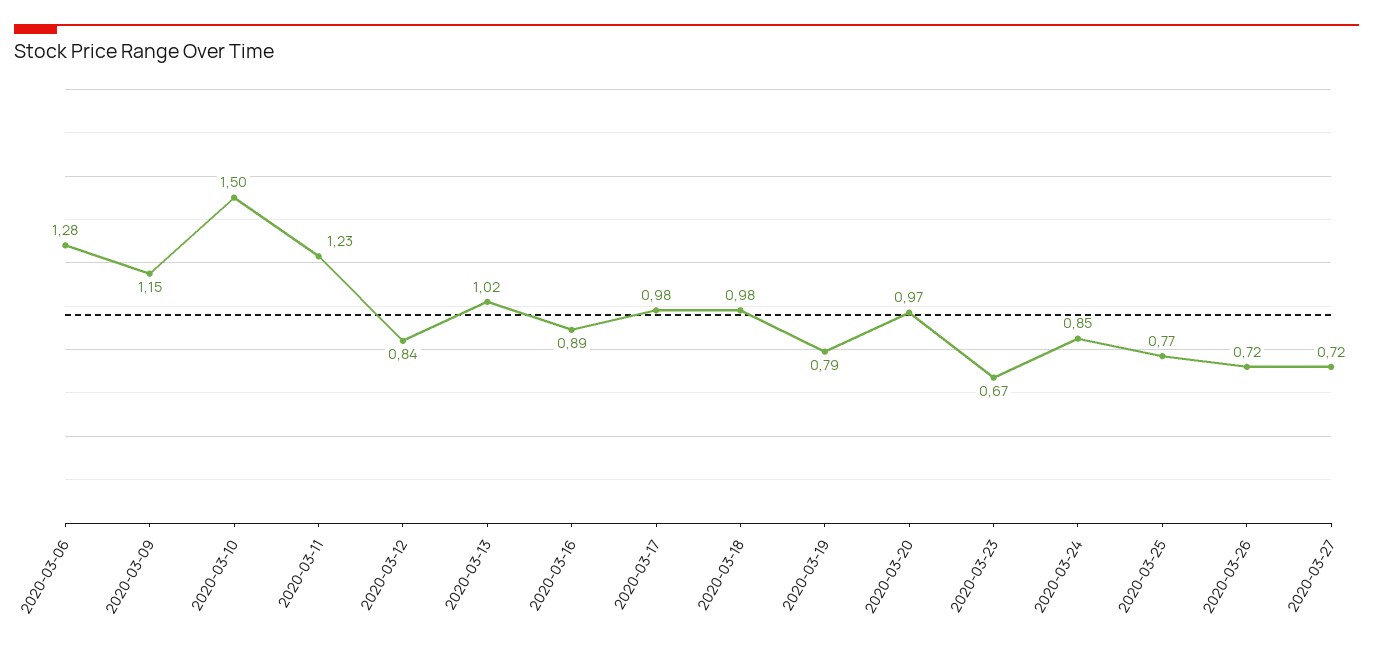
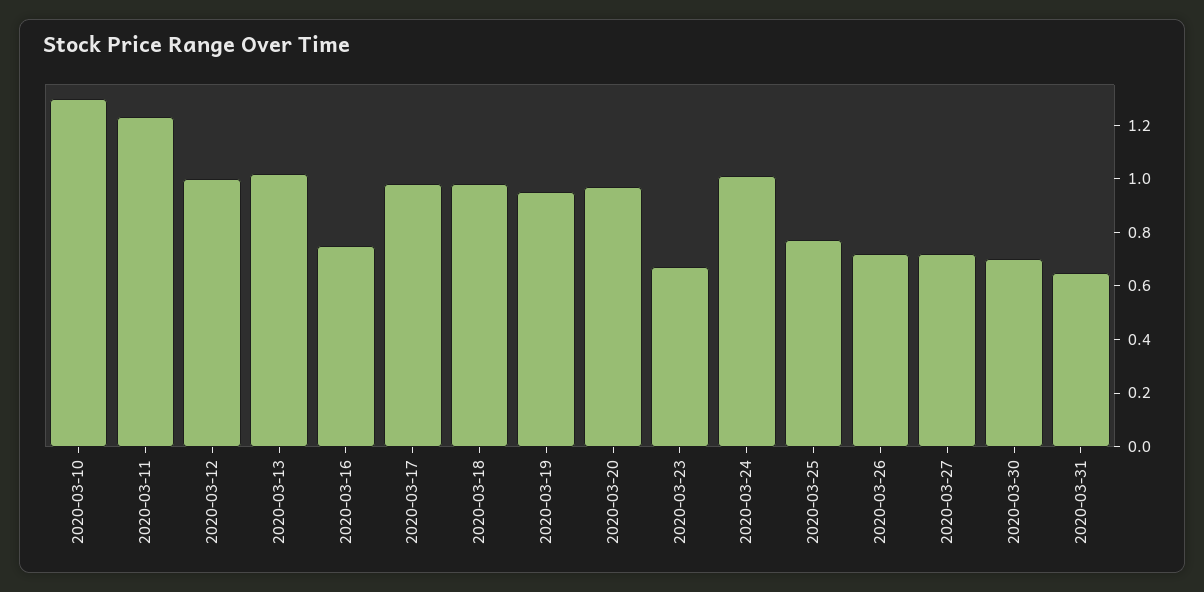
2020-03-06: 1.28 -> none
2020-03-09: 1.15 -> none
2020-03-10: 1.5 -> 1.3
2020-03-12: 0.84 -> 1
2020-03-16: 0.89 -> 0.75
2020-03-19: 0.79 -> 0.95
2020-03-24: 0.85 -> 1
2020-03-30: none -> 0.7
2020-03-31: none -> 0.65

